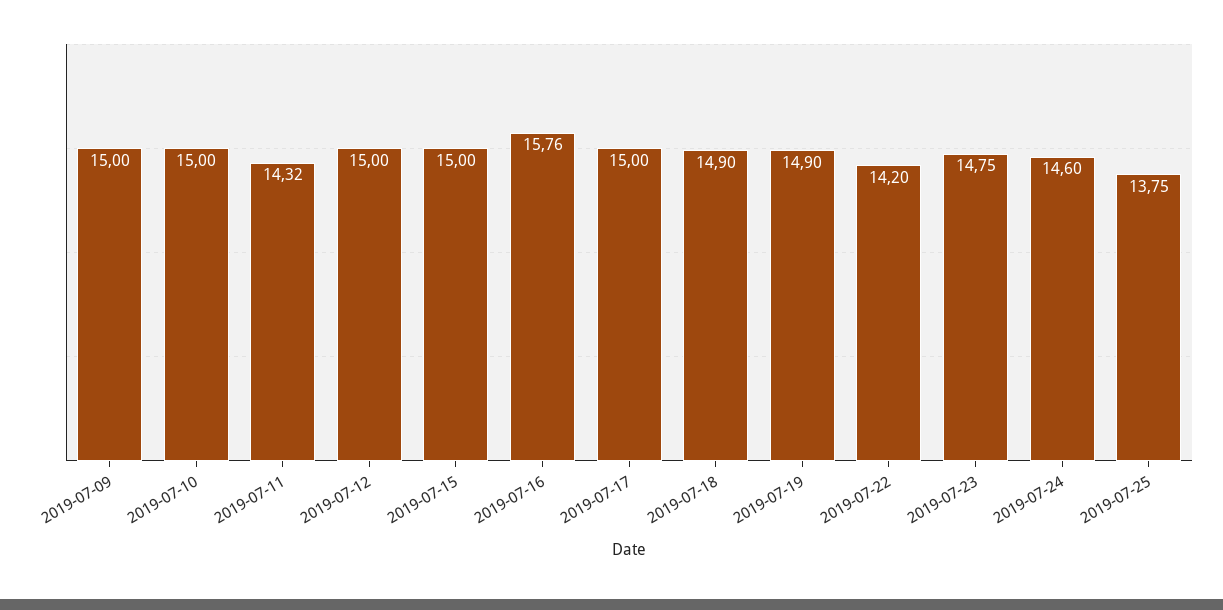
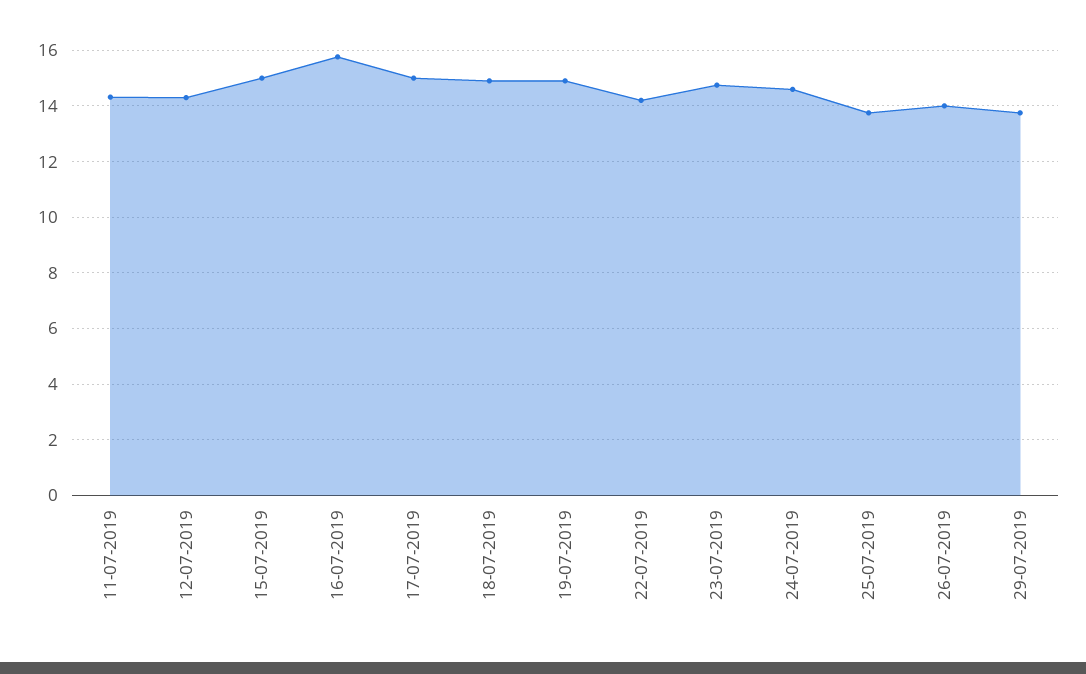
2019-07-09: 15 -> none
2019-07-10: 15 -> none
2019-07-12: 15 -> 14.25
26-07-2019: none -> 14
29-07-2019: none -> 13.75

